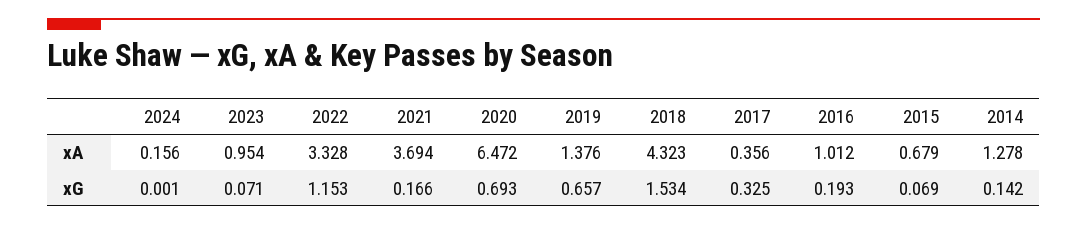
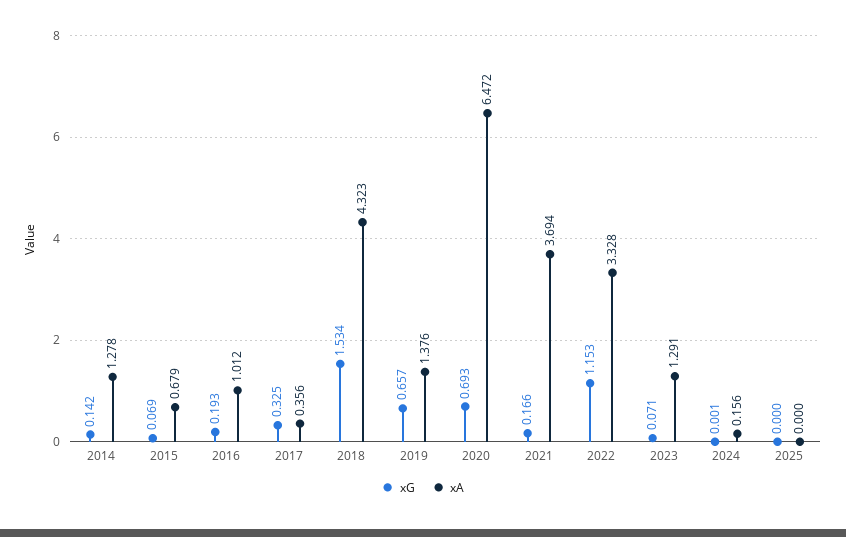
xA, 2023: 0.954 -> 1.291
xG, 2025: none -> 0
xA, 2025: none -> 0

